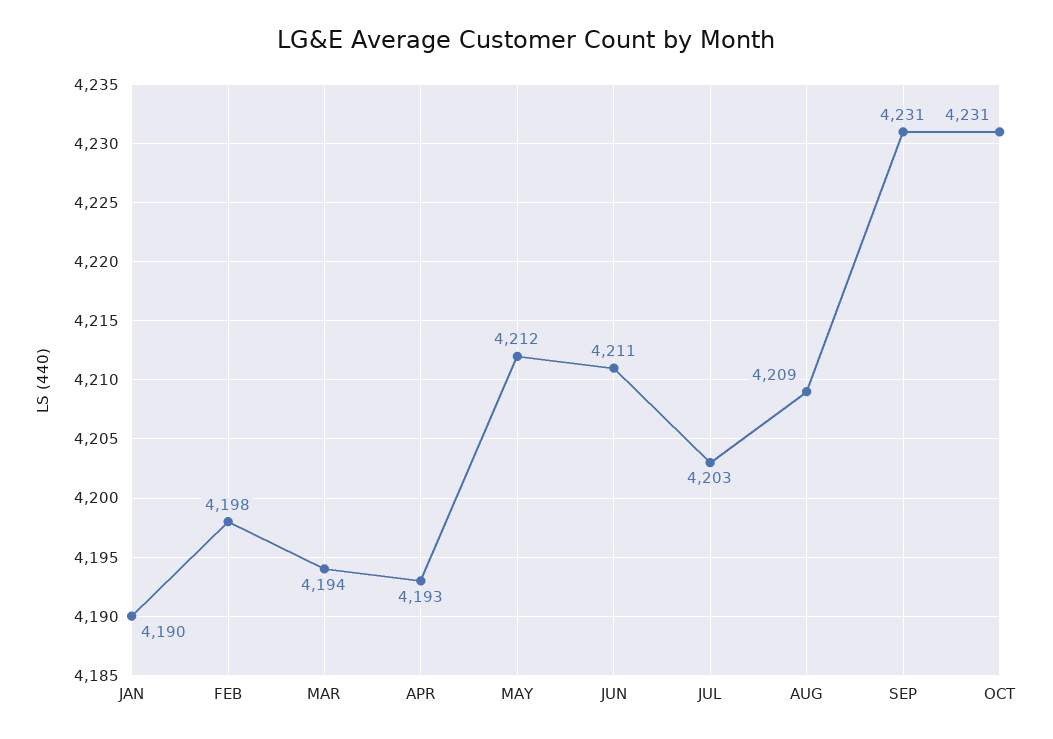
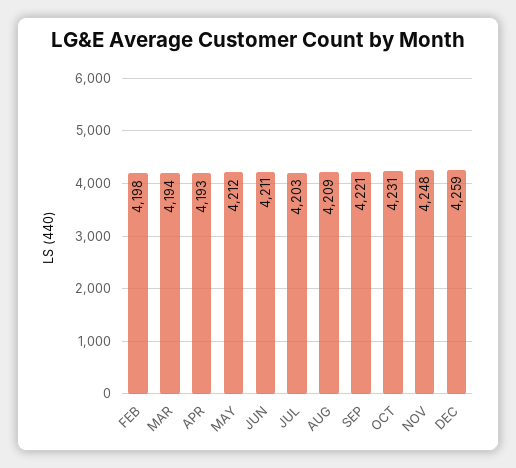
JAN: 4190 -> none
SEP: 4231 -> 4221
NOV: none -> 4248
DEC: none -> 4259

